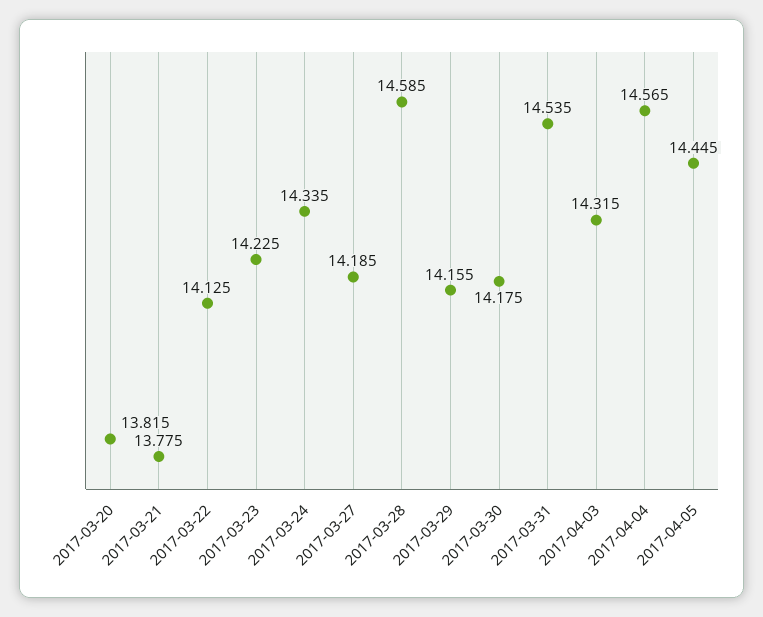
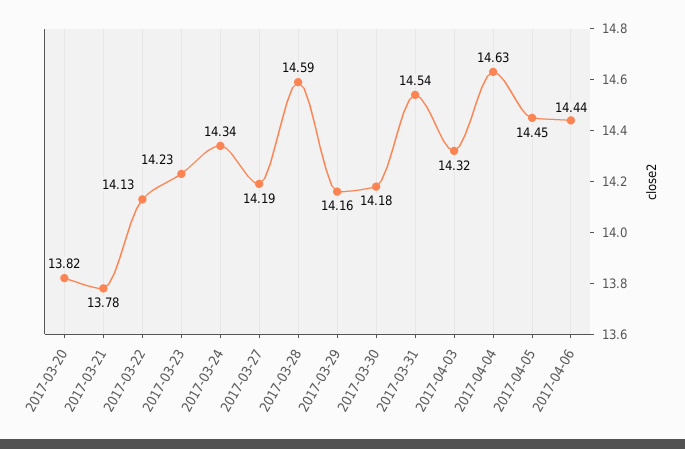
2017-04-04: 14.565 -> 14.63
2017-04-06: none -> 14.44

